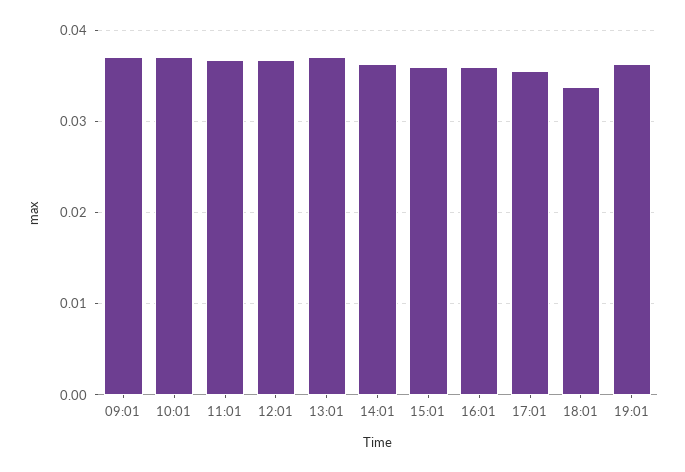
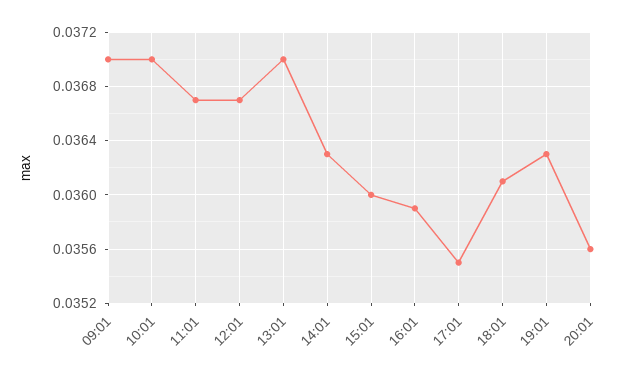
18:01: 0.034 -> 0.0361
20:01: none -> 0.0356

